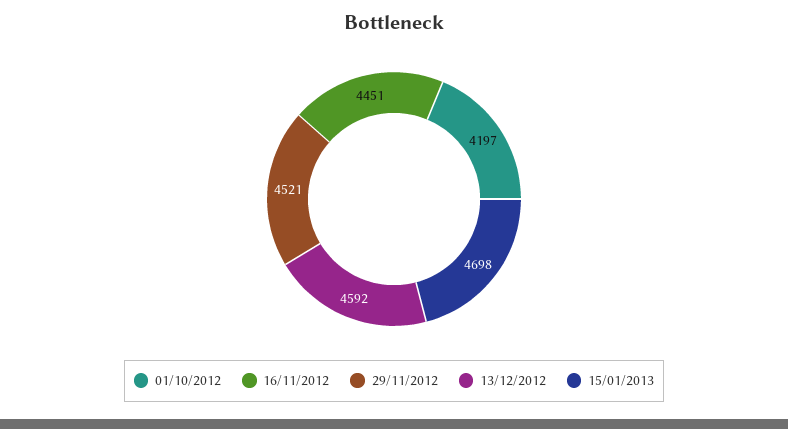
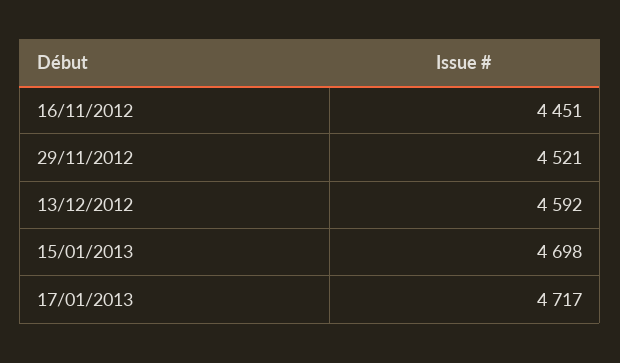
01/10/2012: 4197 -> none
17/01/2013: none -> 4717

